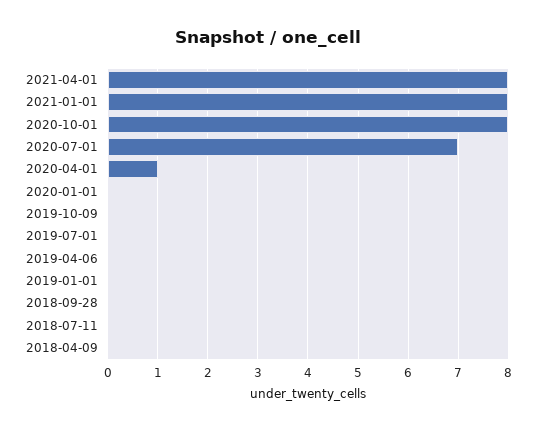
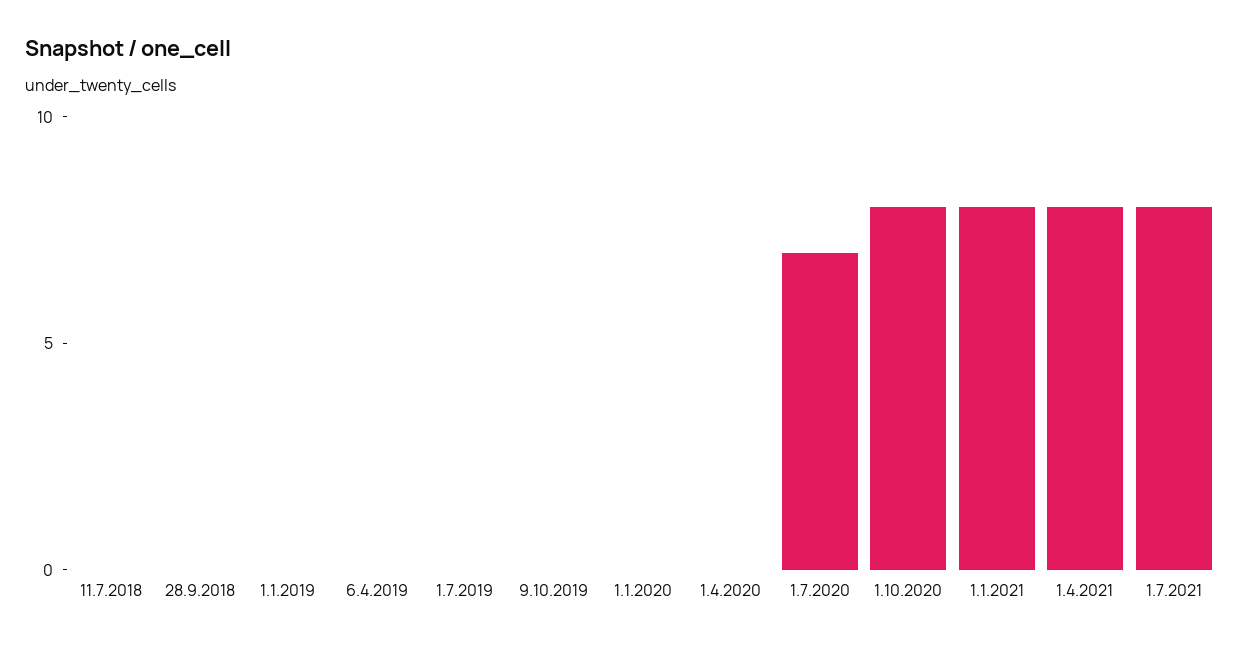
2020-04-01: 1 -> 0
2018-04-09: 0 -> none
1.7.2021: none -> 8

